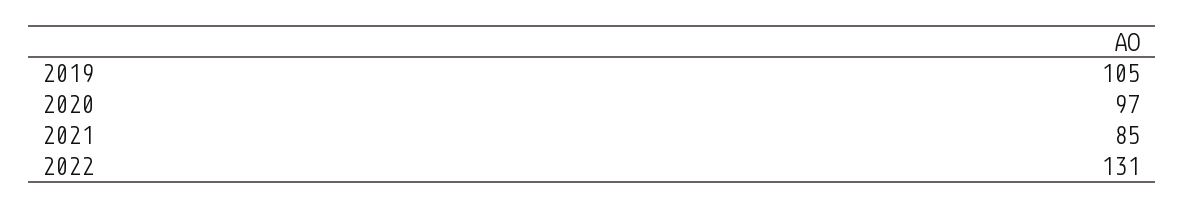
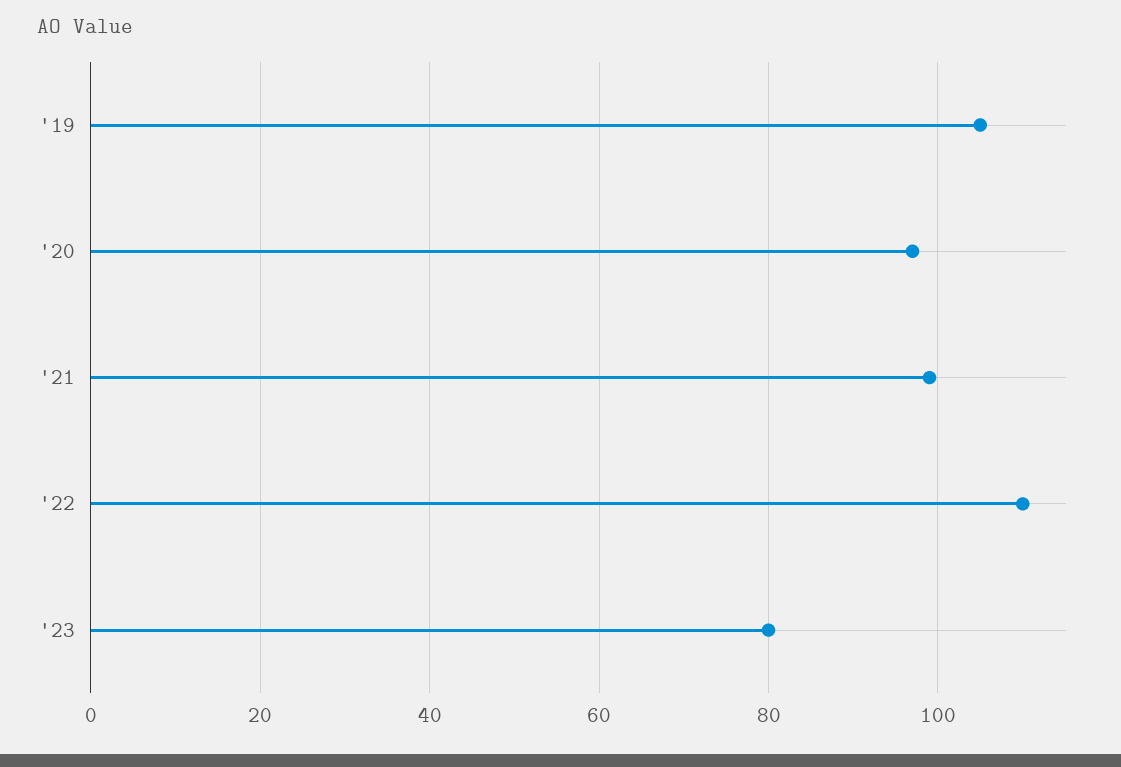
2021: 85 -> 100
2022: 131 -> 110
'23: none -> 80

